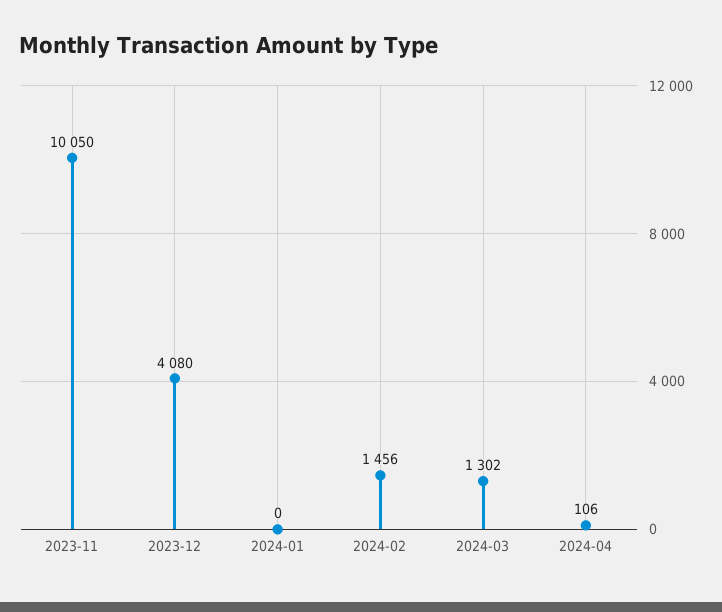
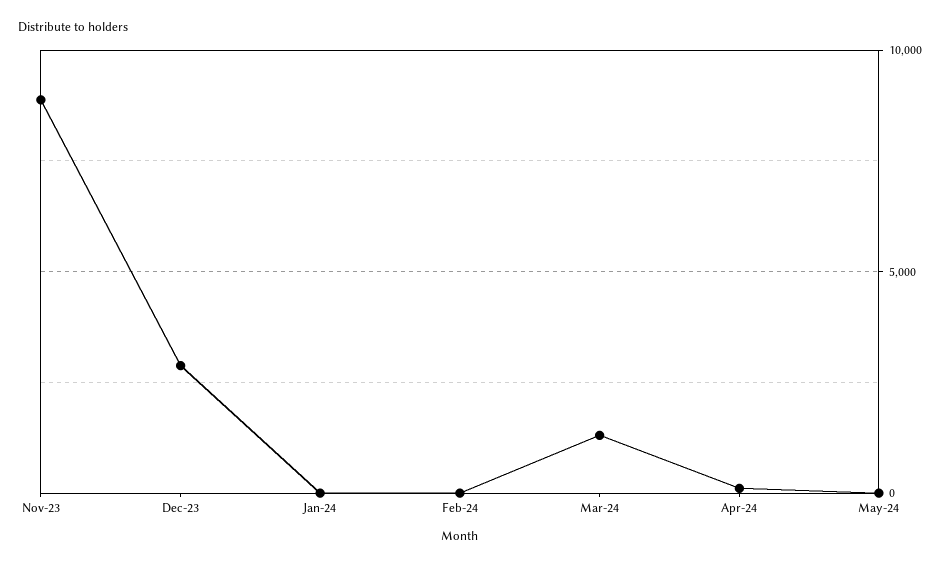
2023-11: 10050 -> 9000
2023-12: 4080 -> 3000
2024-02: 1456 -> 0
May-24: none -> 0

